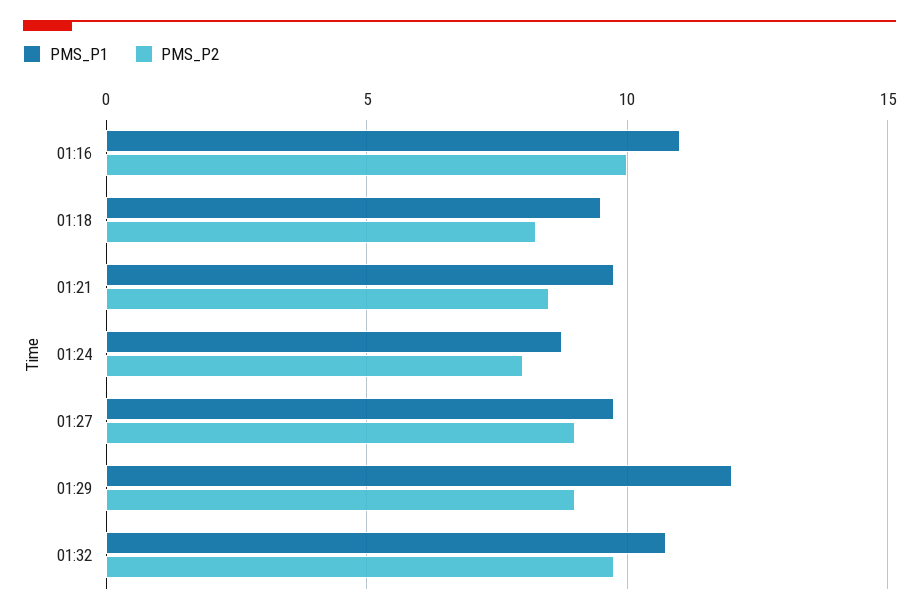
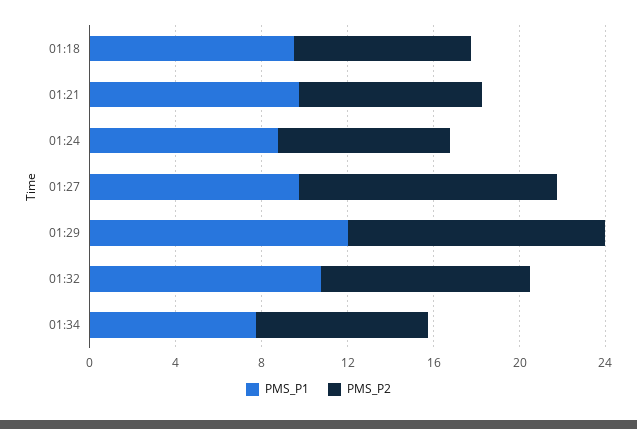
PMS_P1, 01:16: 11 -> none
PMS_P2, 01:16: 10 -> none
PMS_P2, 01:27: 9 -> 12
PMS_P2, 01:29: 9 -> 12
PMS_P1, 01:34: none -> 8
PMS_P2, 01:34: none -> 8

